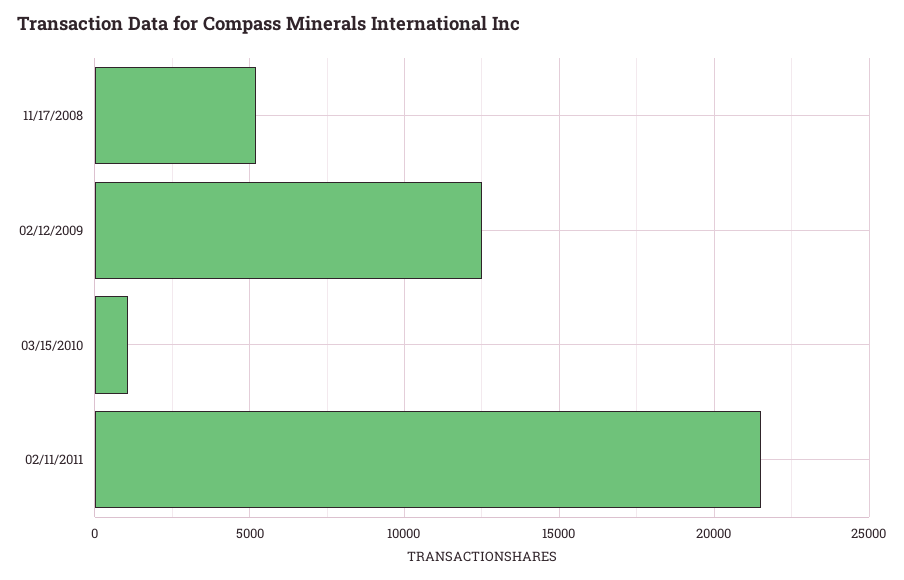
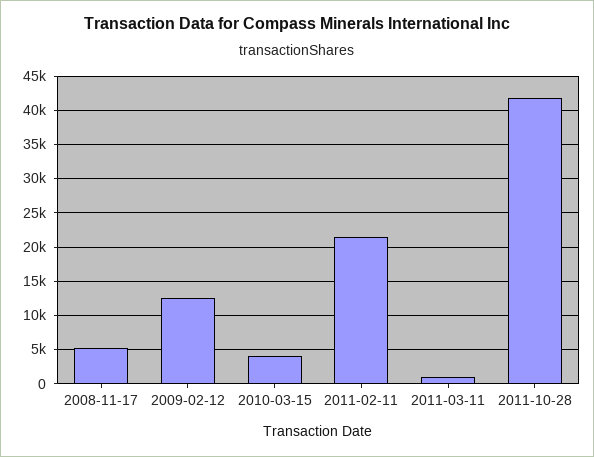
03/15/2010: 1000 -> 4000
2011-03-11: none -> 1000
2011-10-28: none -> 42000

